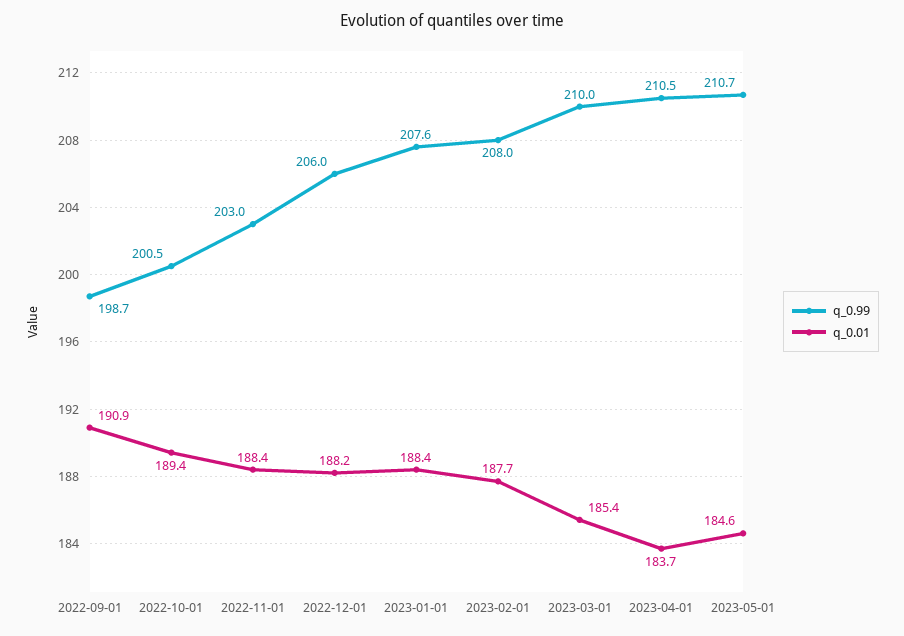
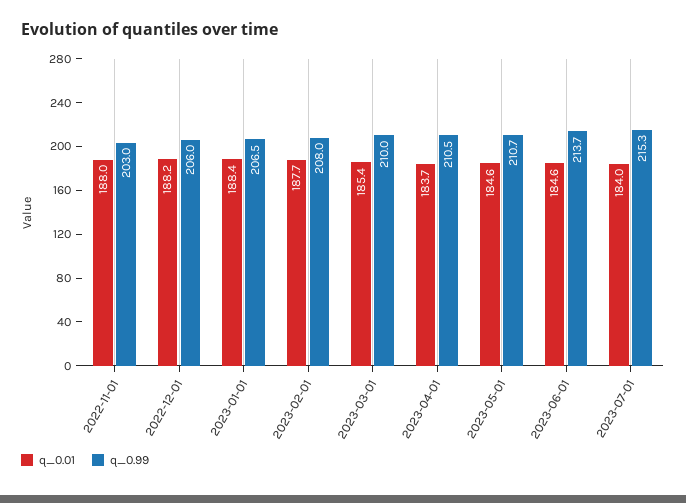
q_0.99, 2022-09-01: 198.7 -> none
q_0.01, 2022-09-01: 190.9 -> none
q_0.99, 2022-10-01: 200.5 -> none
q_0.01, 2022-10-01: 189.4 -> none
q_0.01, 2022-11-01: 188.4 -> 188
q_0.99, 2023-01-01: 207.6 -> 206.5
q_0.01, 2023-06-01: none -> 184.6
q_0.99, 2023-06-01: none -> 213.7
q_0.01, 2023-07-01: none -> 184
q_0.99, 2023-07-01: none -> 215.3

